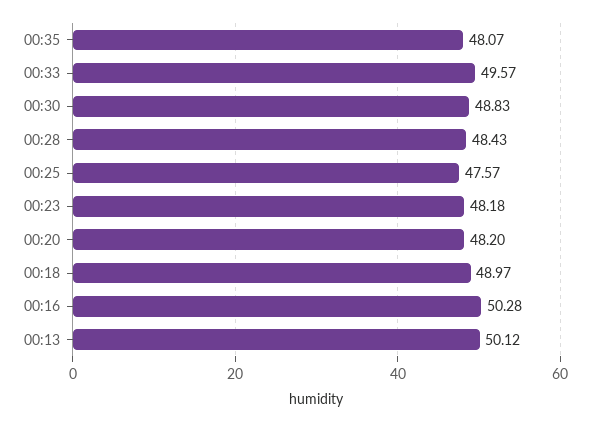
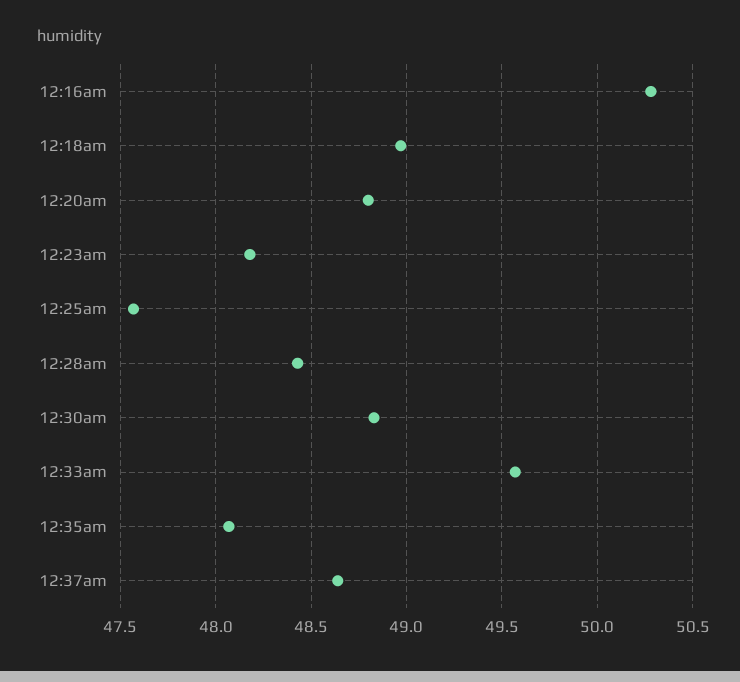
00:20: 48.2 -> 48.8
00:13: 50.12 -> none
12:37am: none -> 48.65

